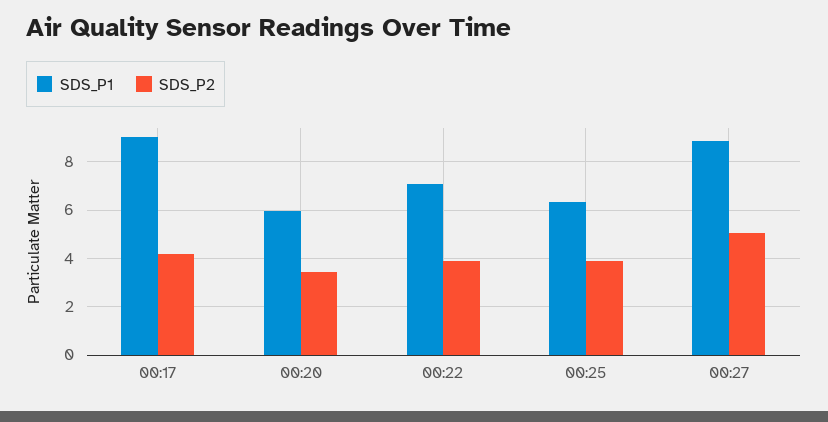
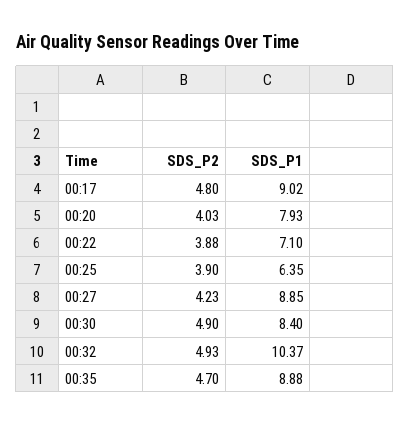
SDS_P2, 00:17: 4.25 -> 4.8
SDS_P1, 00:20: 6 -> 7.93
SDS_P2, 00:20: 3.5 -> 4.03
SDS_P2, 00:27: 5 -> 4.23
SDS_P2, 00:30: none -> 4.9
SDS_P1, 00:30: none -> 8.4
SDS_P2, 00:32: none -> 4.93
SDS_P1, 00:32: none -> 10.37
SDS_P2, 00:35: none -> 4.7
SDS_P1, 00:35: none -> 8.88

